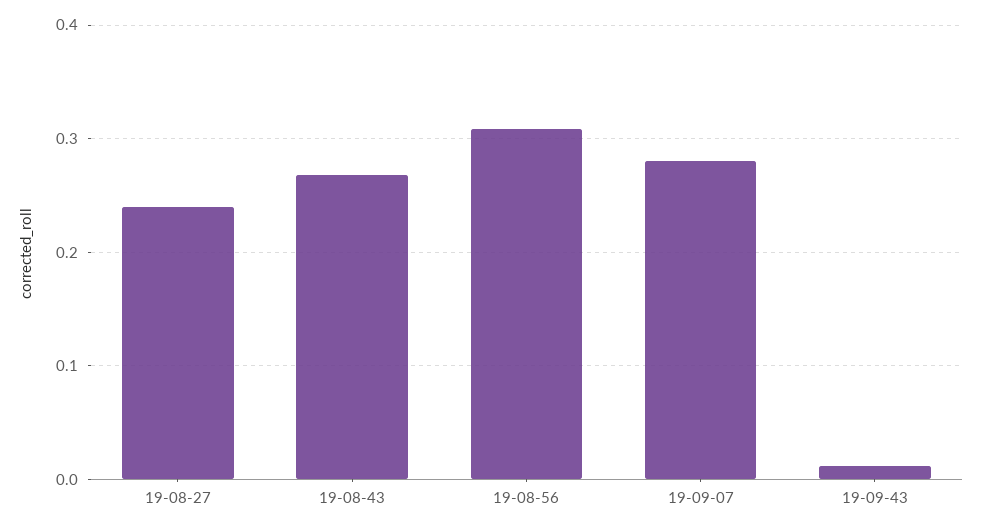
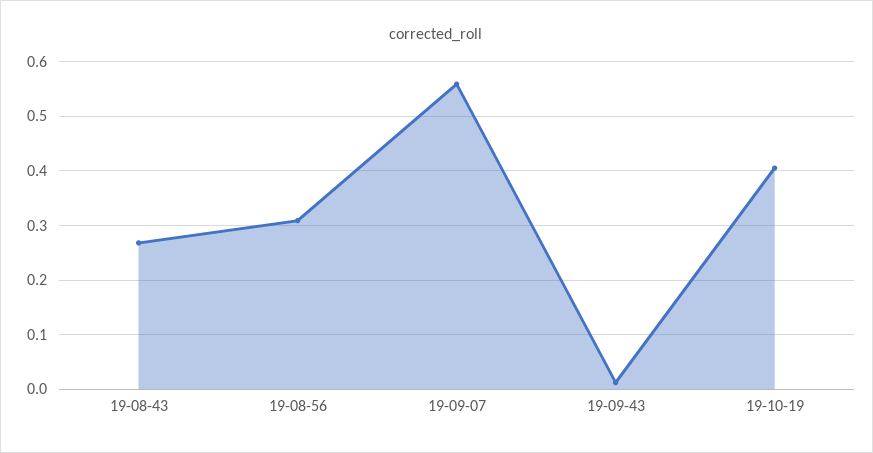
19-08-27: 0.24 -> none
19-09-07: 0.28 -> 0.56
19-10-19: none -> 0.4

